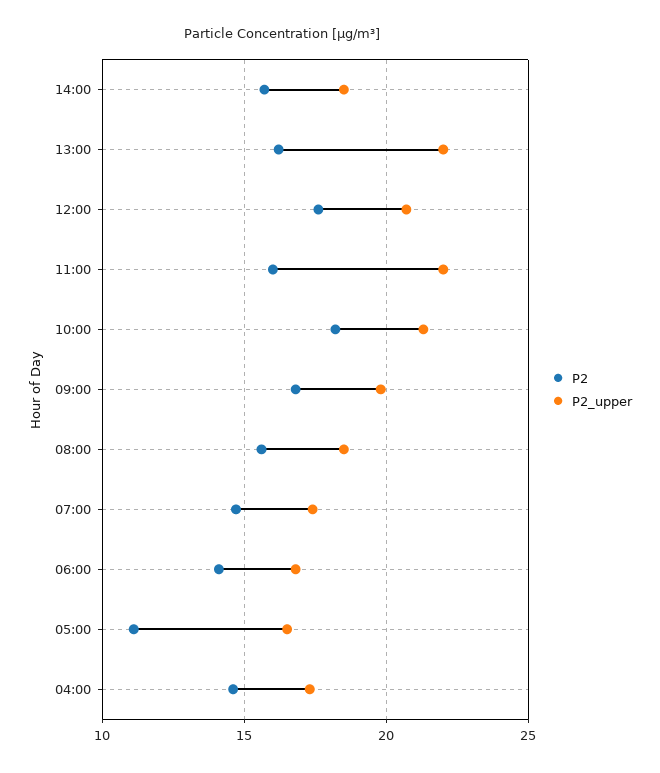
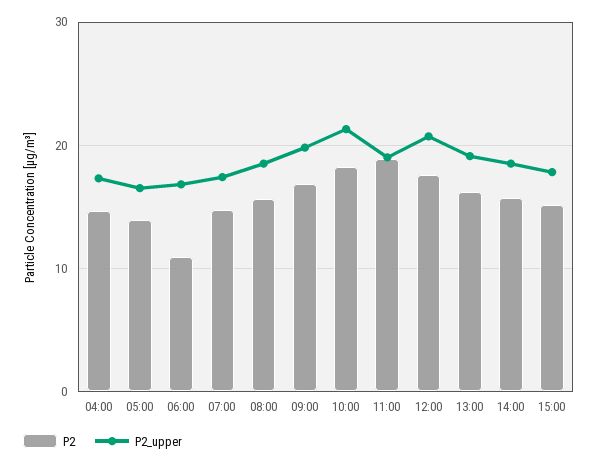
P2_upper, 13:00: 22 -> 19
P2, 11:00: 16 -> 19
P2_upper, 11:00: 22 -> 19
P2, 06:00: 14 -> 11
P2, 05:00: 11 -> 14
P2, 15:00: none -> 15
P2_upper, 15:00: none -> 18

